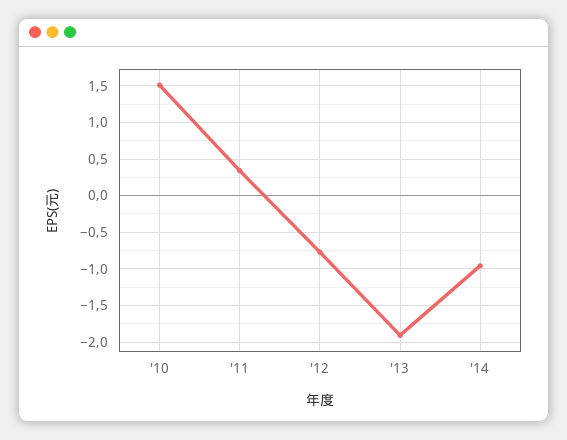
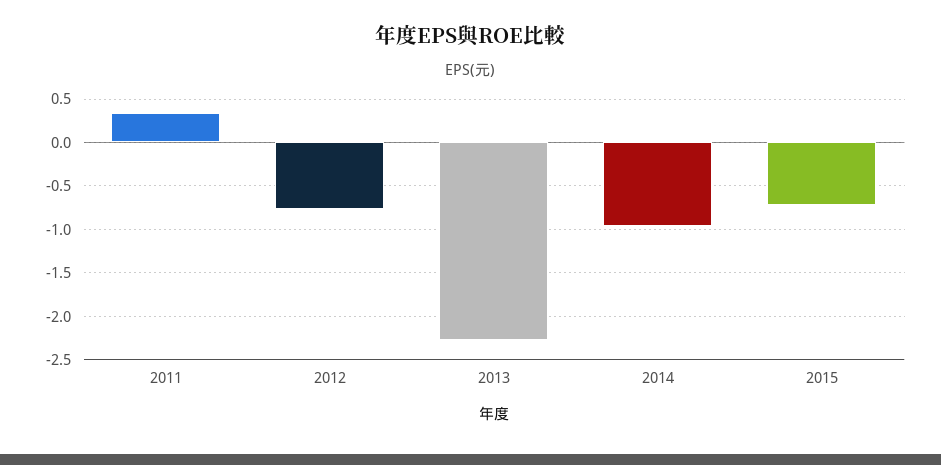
'10: 1.5 -> none
'13: -1.9 -> -2.3
2015: none -> -0.7

